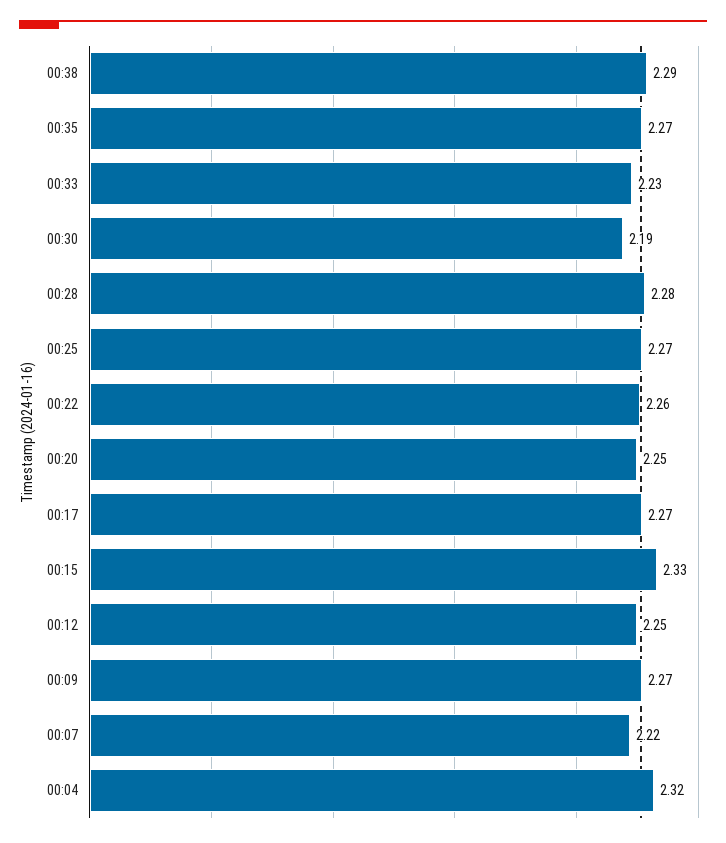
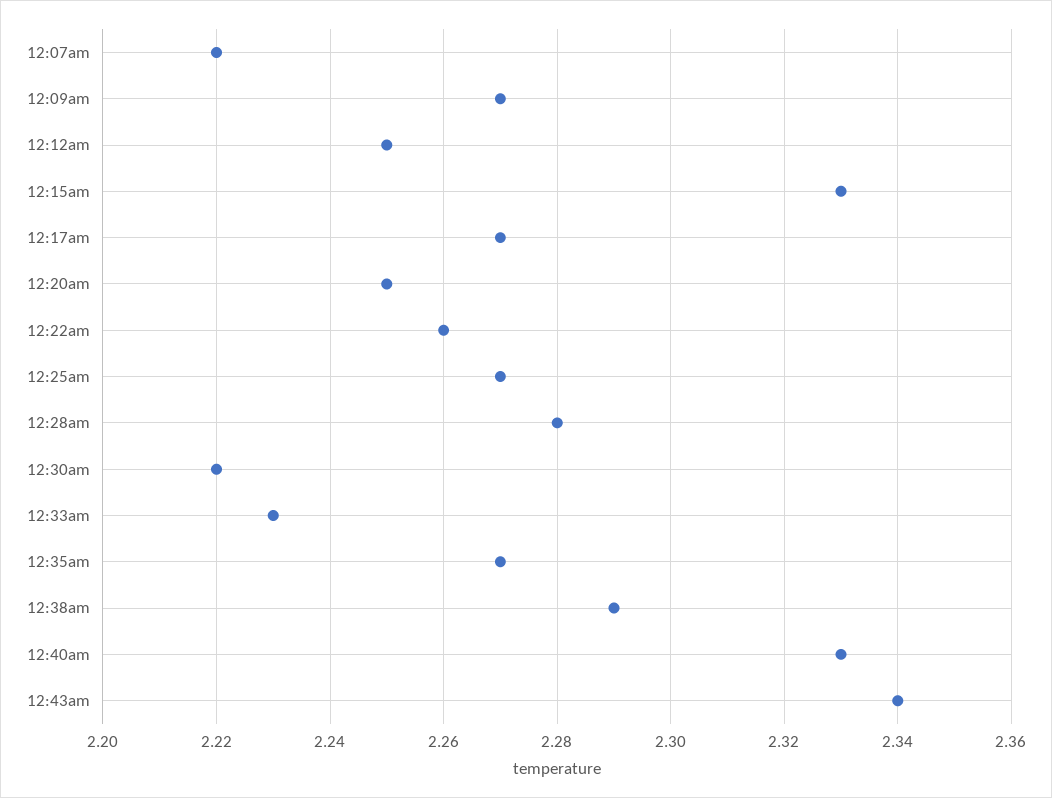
00:30: 2.19 -> 2.22
00:04: 2.32 -> none
12:40am: none -> 2.33
12:43am: none -> 2.34

